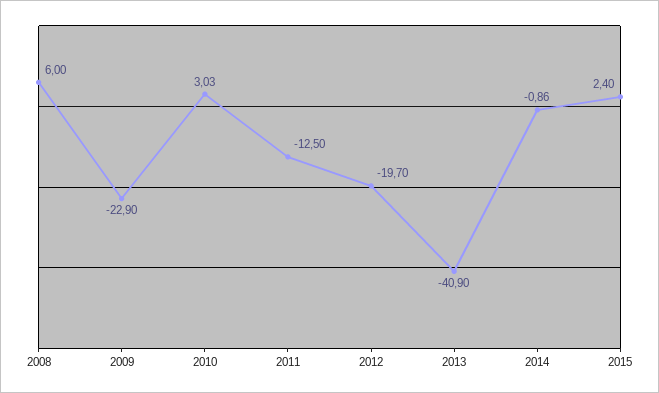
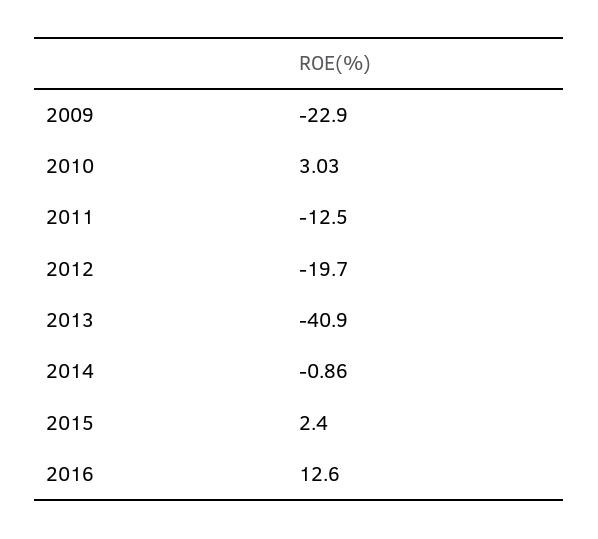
2008: 6 -> none
2016: none -> 12.6

